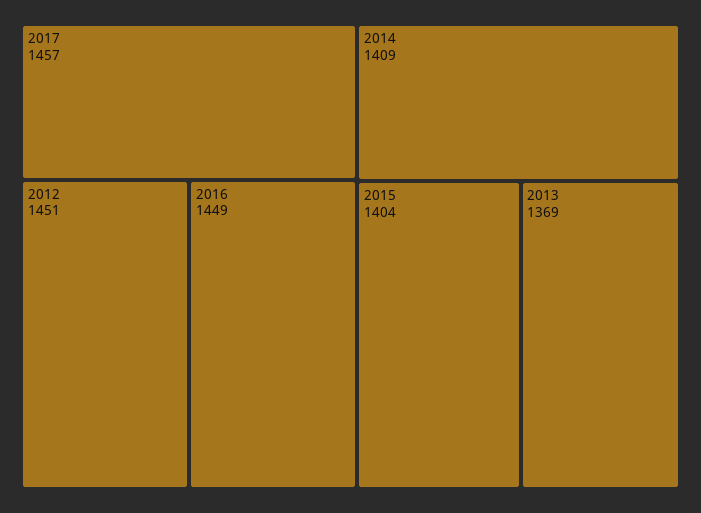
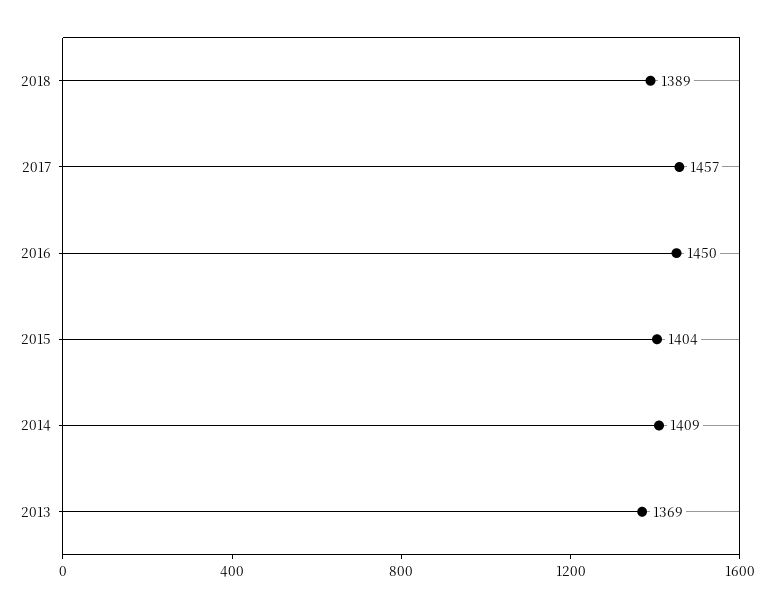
2012: 1451 -> none
2016: 1449 -> 1450
2018: none -> 1389

